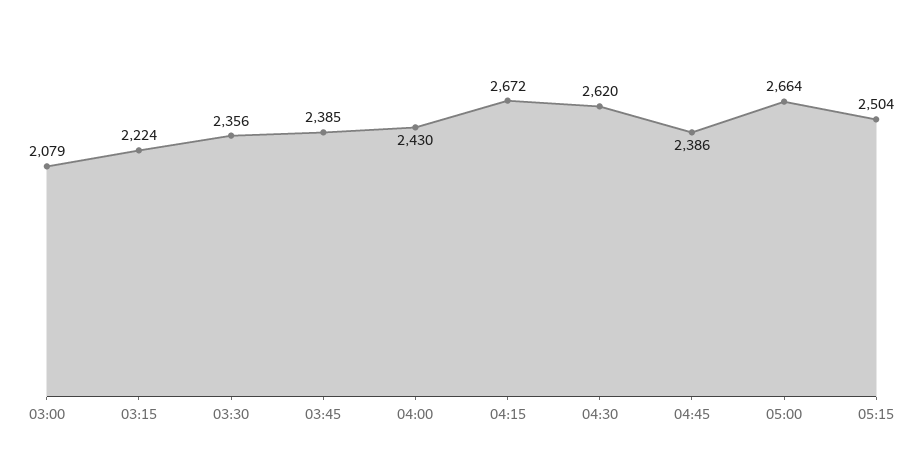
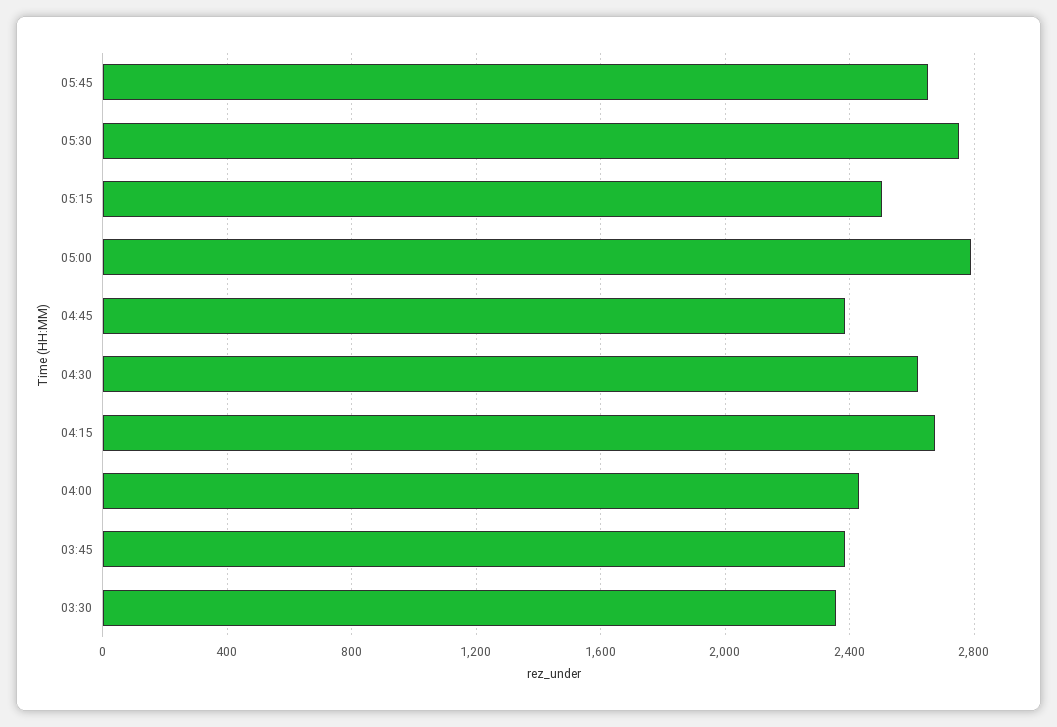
03:00: 2079 -> none
03:15: 2224 -> none
05:00: 2664 -> 2800
05:45: none -> 2650
05:30: none -> 2750

